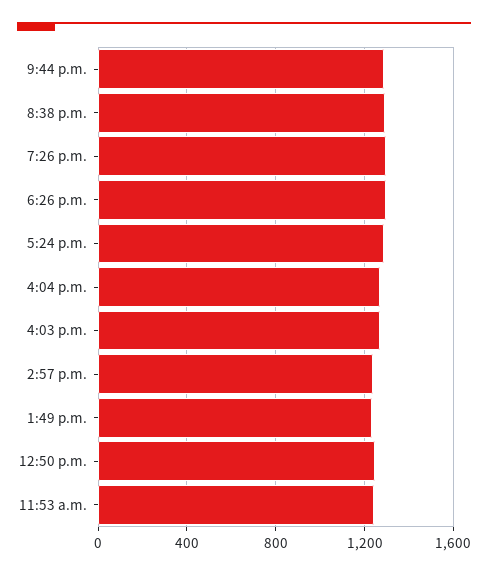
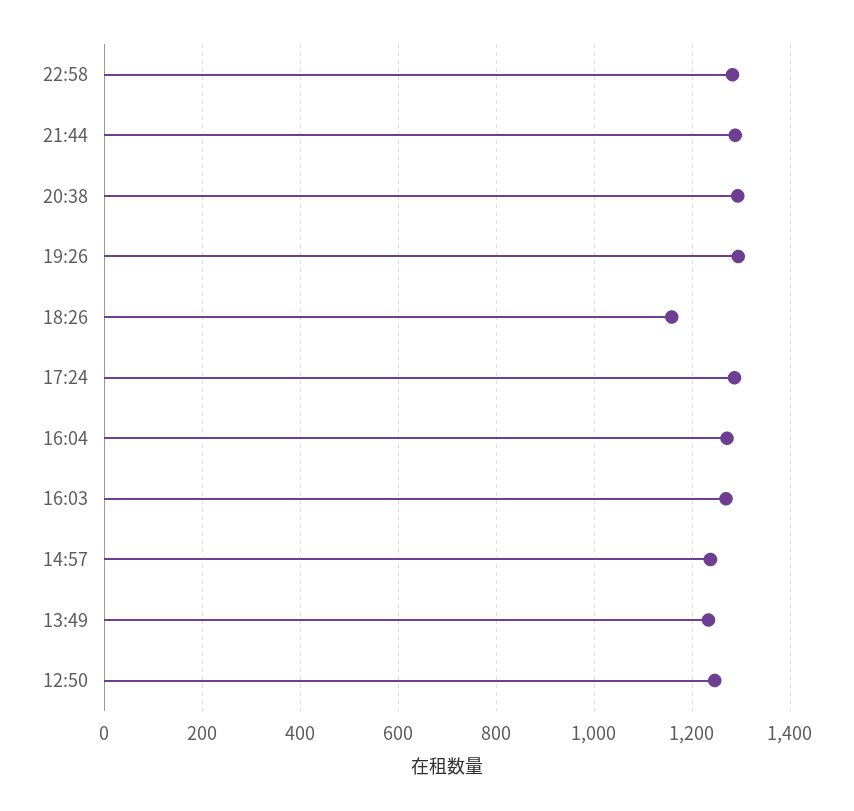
6:26 p.m.: 1300 -> 1160
11:53 a.m.: 1250 -> none
22:58: none -> 1280

